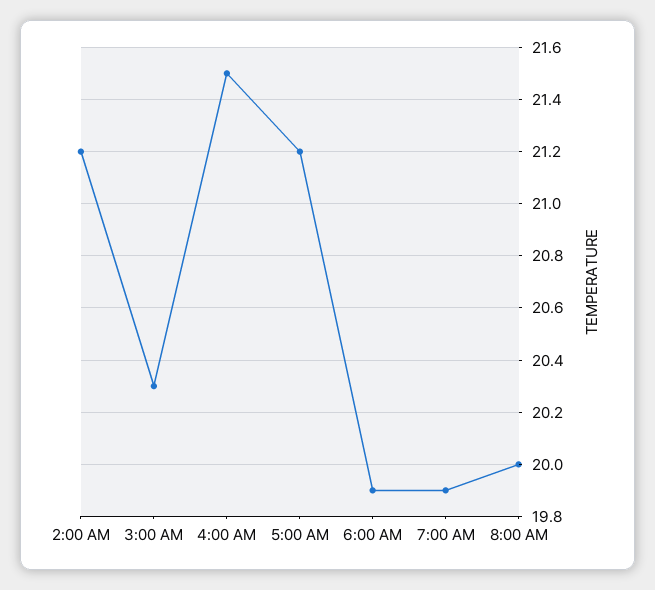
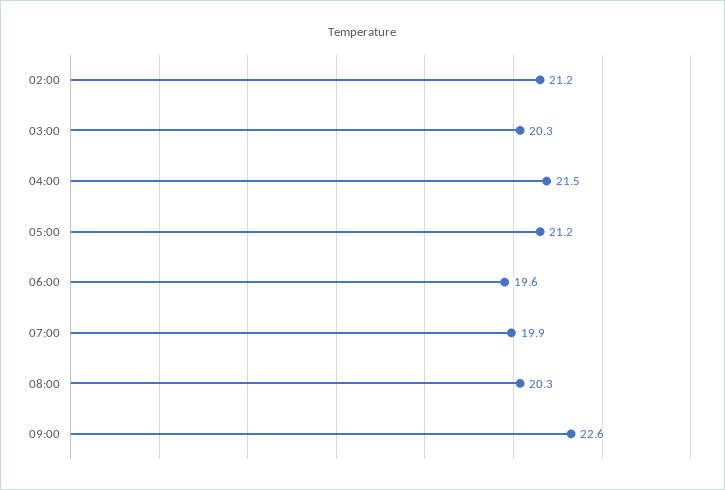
6:00 AM: 19.9 -> 19.6
8:00 AM: 20 -> 20.3
09:00: none -> 22.6

